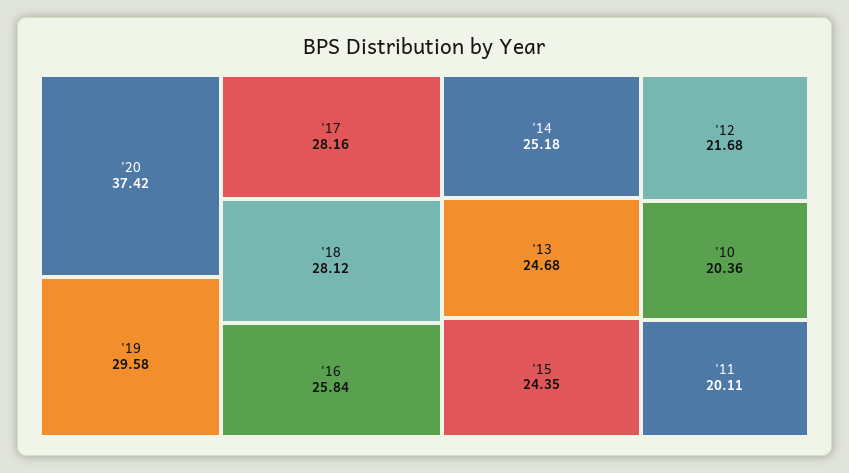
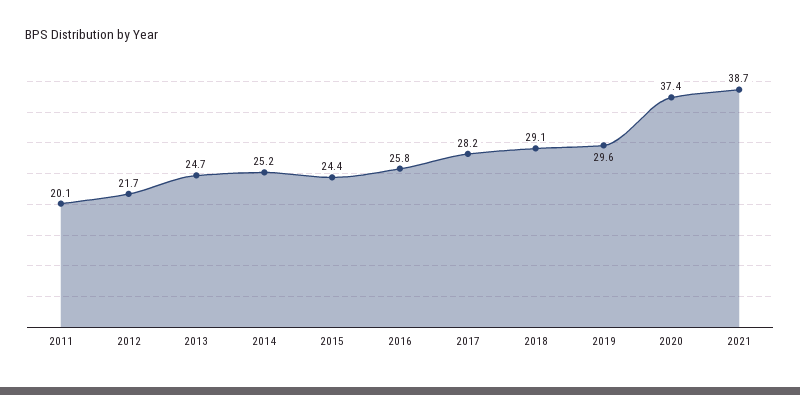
'18: 28.12 -> 29.1
'10: 20.36 -> none
2021: none -> 38.7

